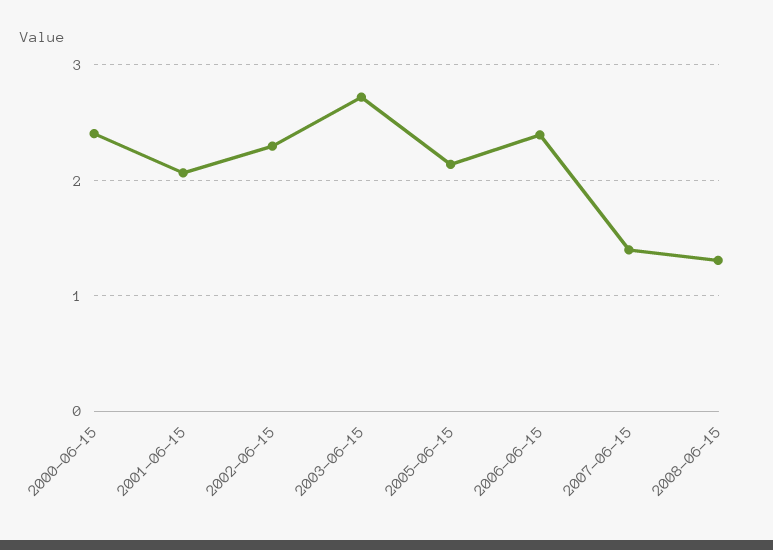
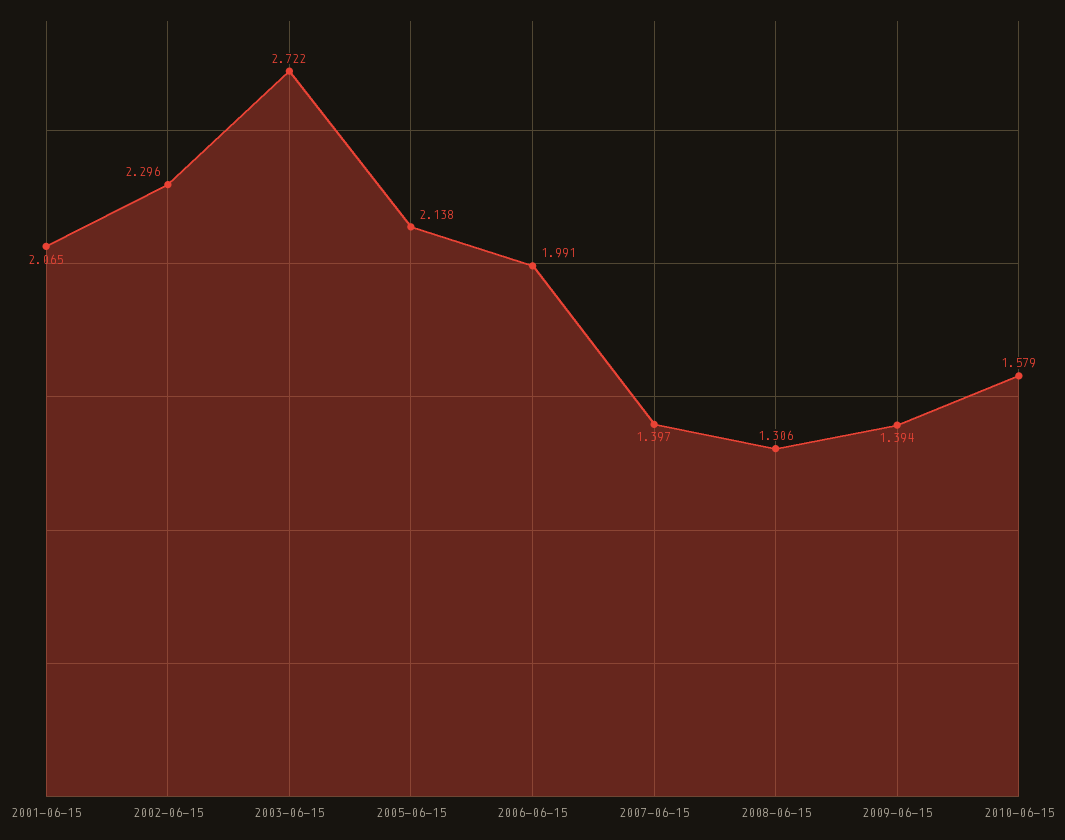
2000-06-15: 2.4 -> none
2006-06-15: 2.4 -> 1.991
2009-06-15: none -> 1.394
2010-06-15: none -> 1.579

